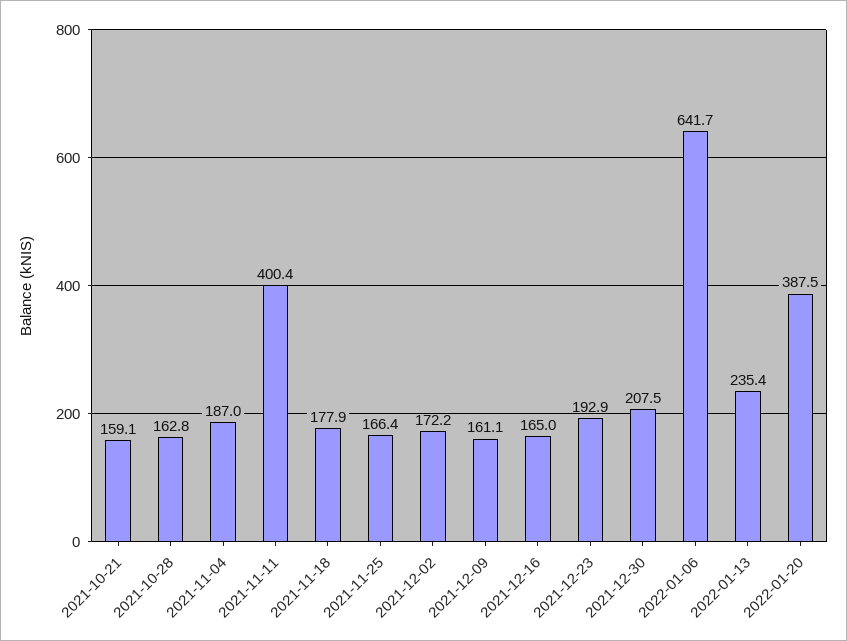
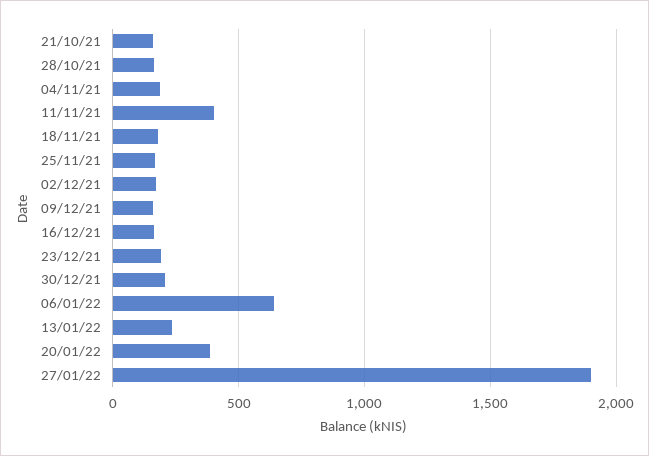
27/01/22: none -> 1900

